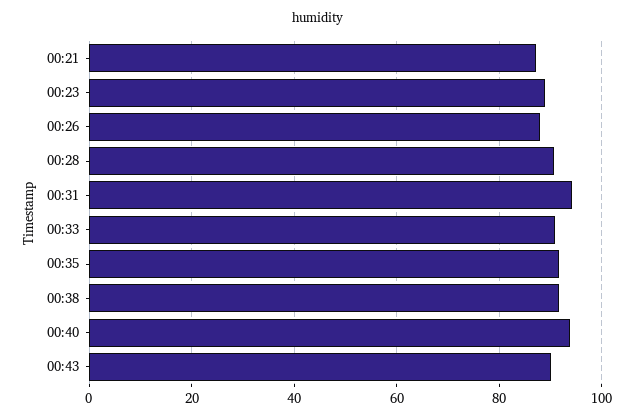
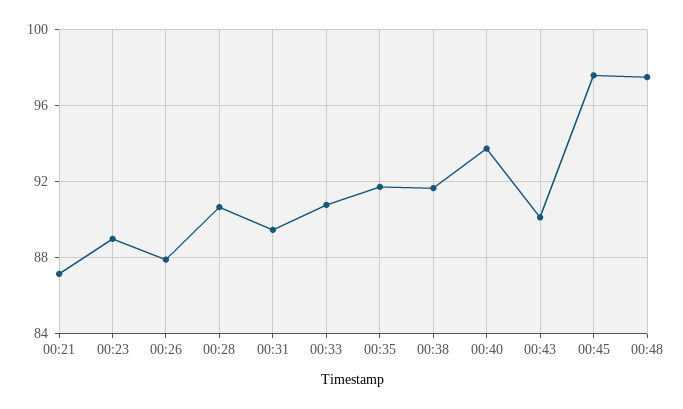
00:31: 94 -> 89.5
00:45: none -> 97.5
00:48: none -> 97.5

